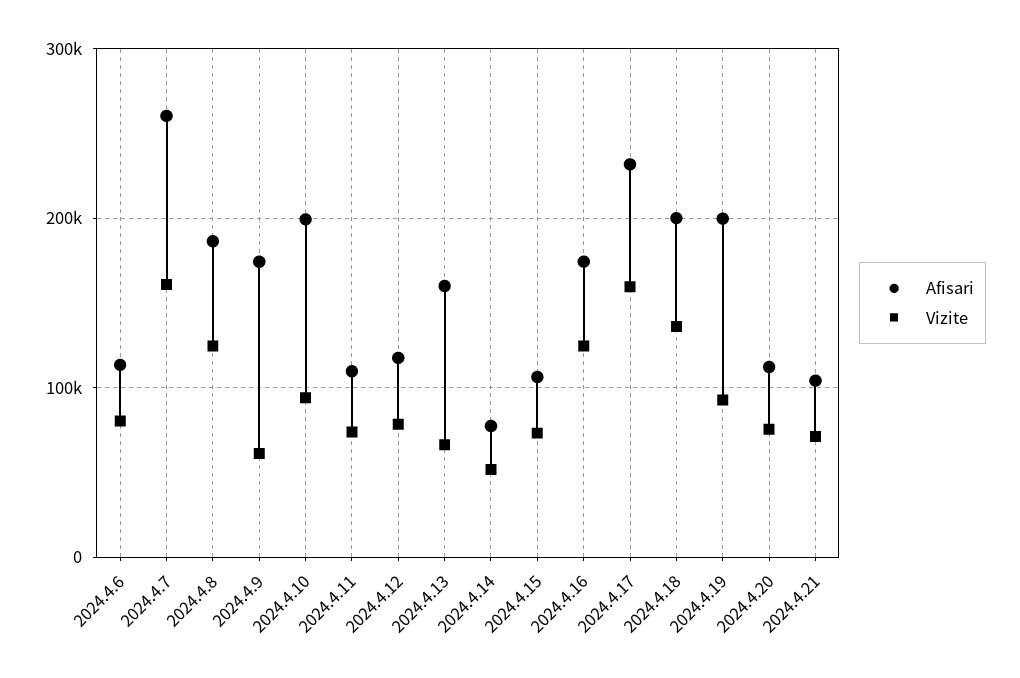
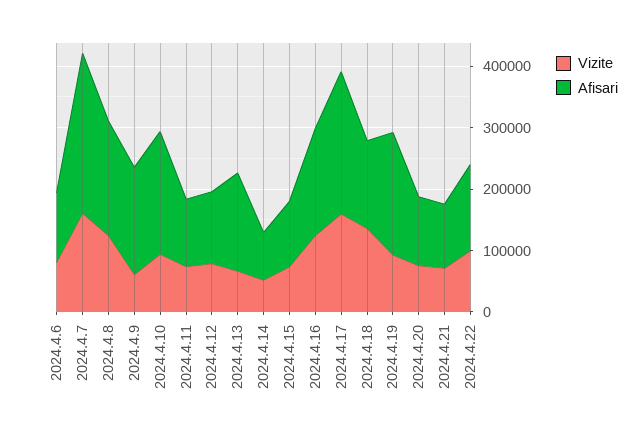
Afisari, 2024.4.18: 200000 -> 140000
Vizite, 2024.4.22: none -> 100000
Afisari, 2024.4.22: none -> 140000

